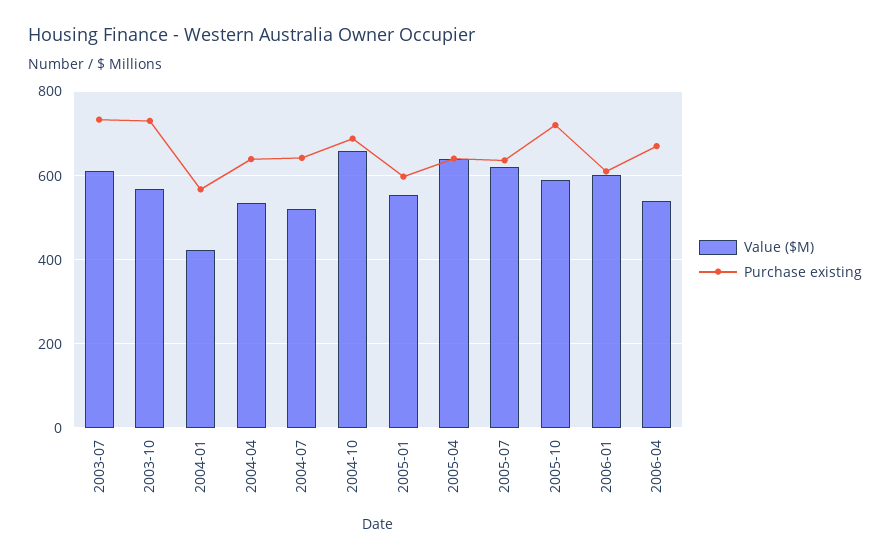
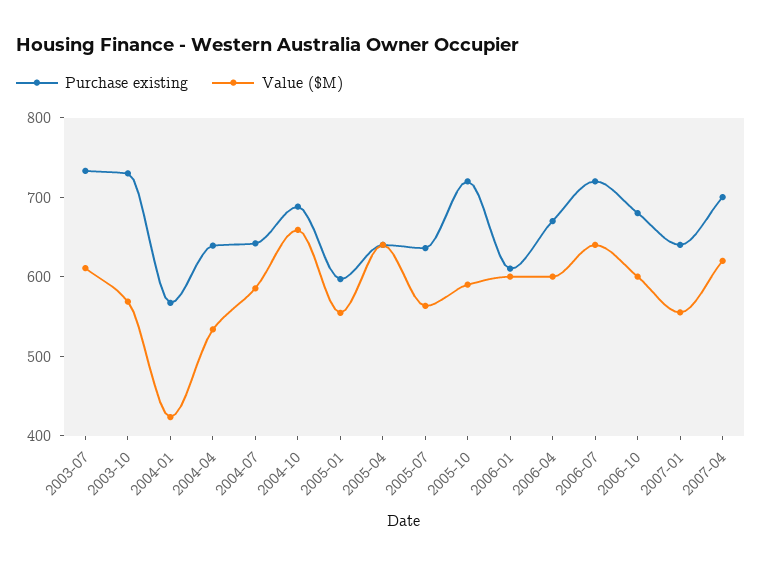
Value ($M), 2004-07: 520 -> 580
Value ($M), 2005-07: 620 -> 560
Value ($M), 2006-04: 540 -> 600
Purchase existing, 2006-07: none -> 720
Value ($M), 2006-07: none -> 640
Purchase existing, 2006-10: none -> 680
Value ($M), 2006-10: none -> 600
Purchase existing, 2007-01: none -> 640
Value ($M), 2007-01: none -> 560
Purchase existing, 2007-04: none -> 700
Value ($M), 2007-04: none -> 620

